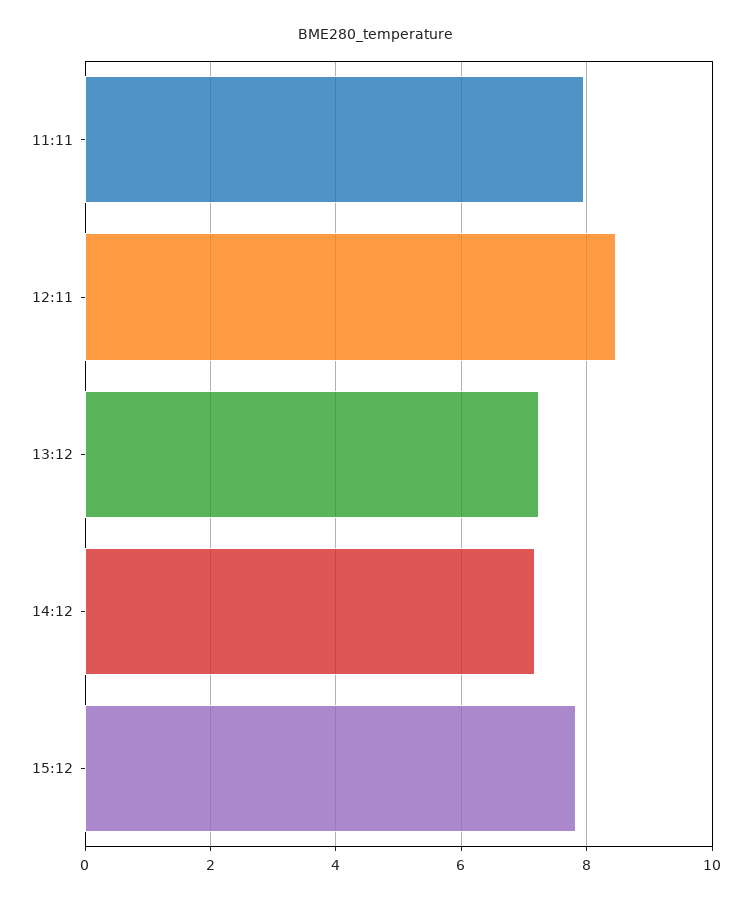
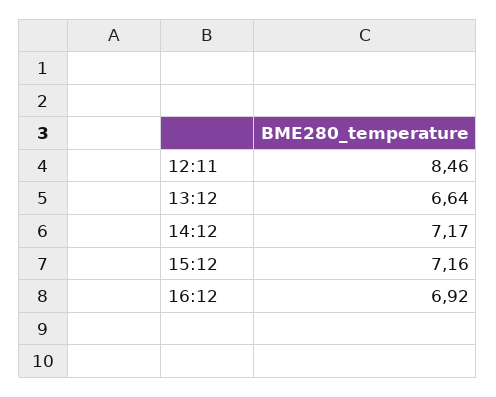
11:11: 8 -> none
13:12: 7.2 -> 6.64
15:12: 7.8 -> 7.16
16:12: none -> 6.92

